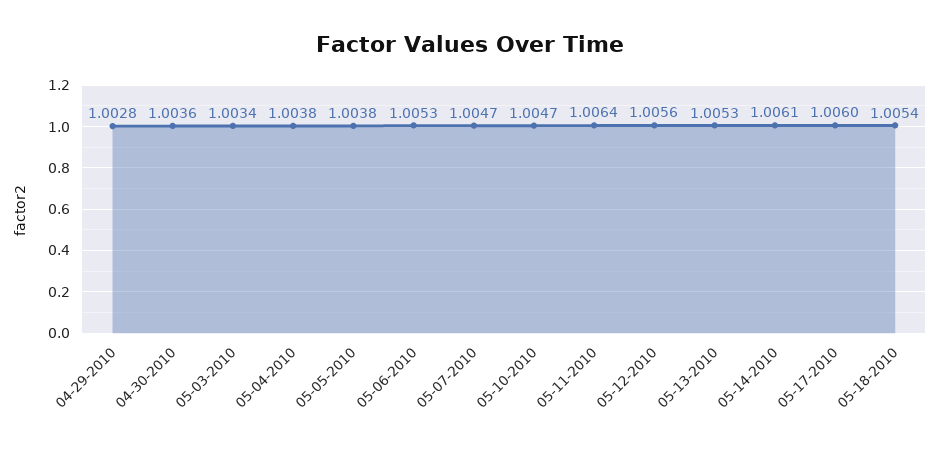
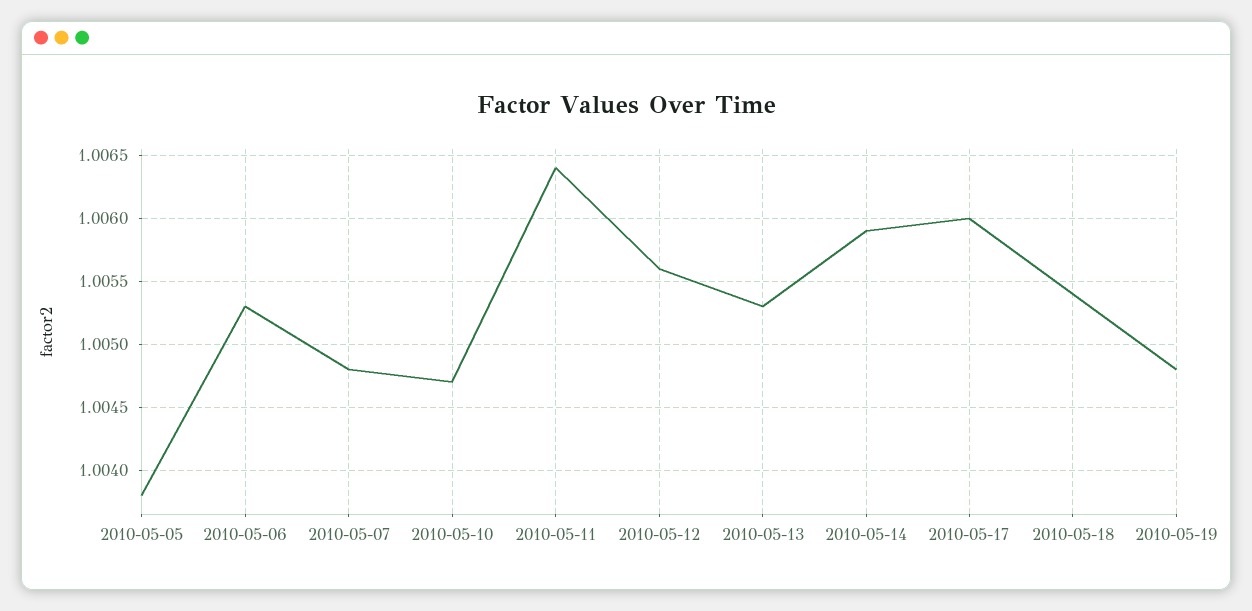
04-29-2010: 1.0028 -> none
04-30-2010: 1.0036 -> none
05-03-2010: 1.0034 -> none
05-04-2010: 1.0038 -> none
05-07-2010: 1.0047 -> 1.0048
05-14-2010: 1.0061 -> 1.0059
2010-05-19: none -> 1.0048

